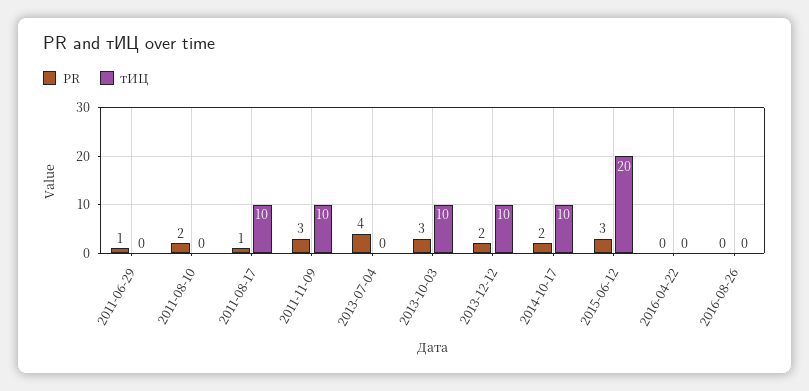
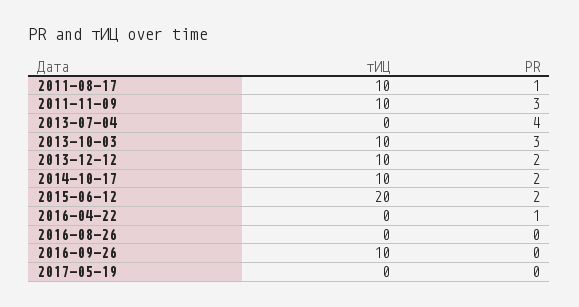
PR, 2011-06-29: 1 -> none
тИЦ, 2011-06-29: 0 -> none
PR, 2011-08-10: 2 -> none
тИЦ, 2011-08-10: 0 -> none
PR, 2015-06-12: 3 -> 2
PR, 2016-04-22: 0 -> 1
тИЦ, 2016-09-26: none -> 10
PR, 2016-09-26: none -> 0
тИЦ, 2017-05-19: none -> 0
PR, 2017-05-19: none -> 0

